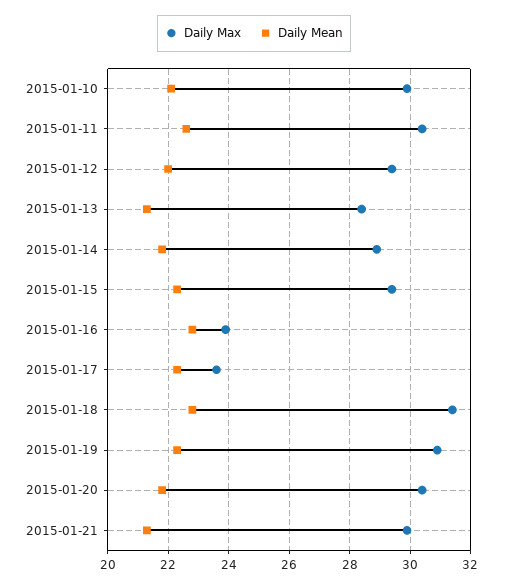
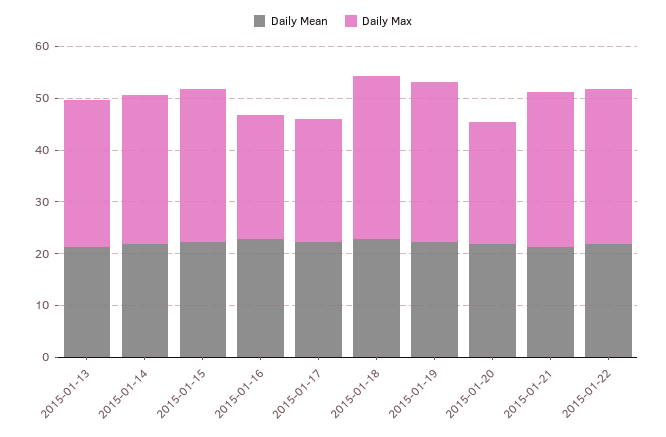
Daily Max, 2015-01-10: 30 -> none
Daily Mean, 2015-01-10: 22 -> none
Daily Max, 2015-01-11: 30.5 -> none
Daily Mean, 2015-01-11: 22.5 -> none
Daily Max, 2015-01-12: 29.5 -> none
Daily Mean, 2015-01-12: 22 -> none
Daily Max, 2015-01-20: 30.5 -> 24
Daily Mean, 2015-01-22: none -> 22
Daily Max, 2015-01-22: none -> 30

